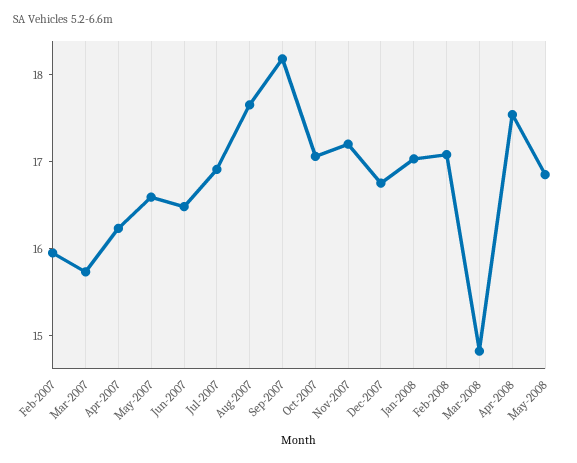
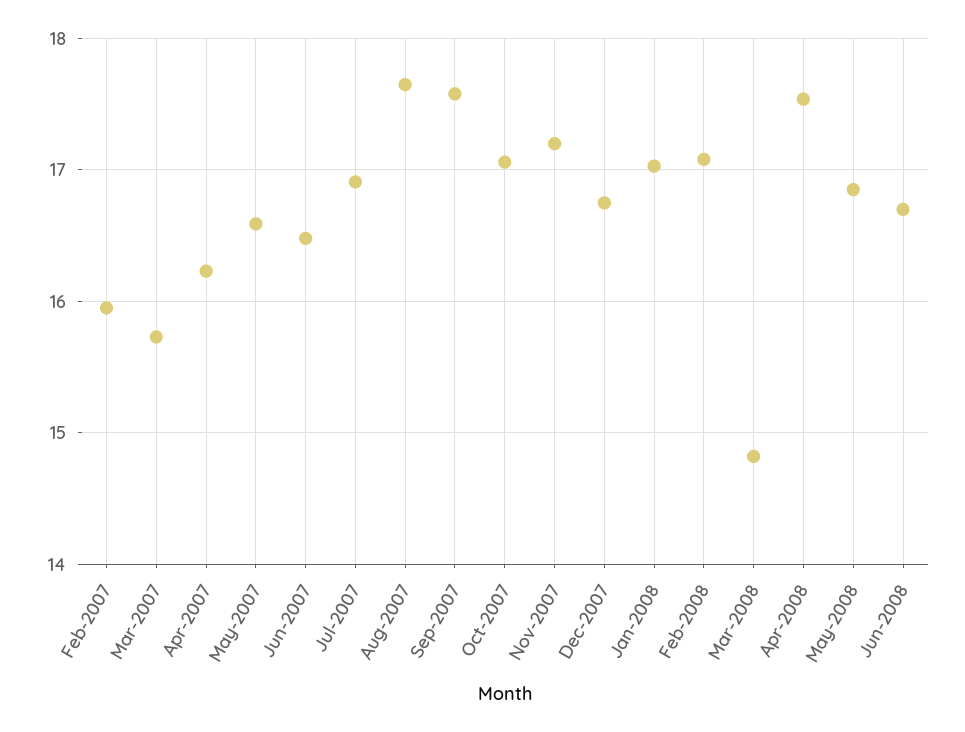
Sep-2007: 18.2 -> 17.6
Jun-2008: none -> 16.7

